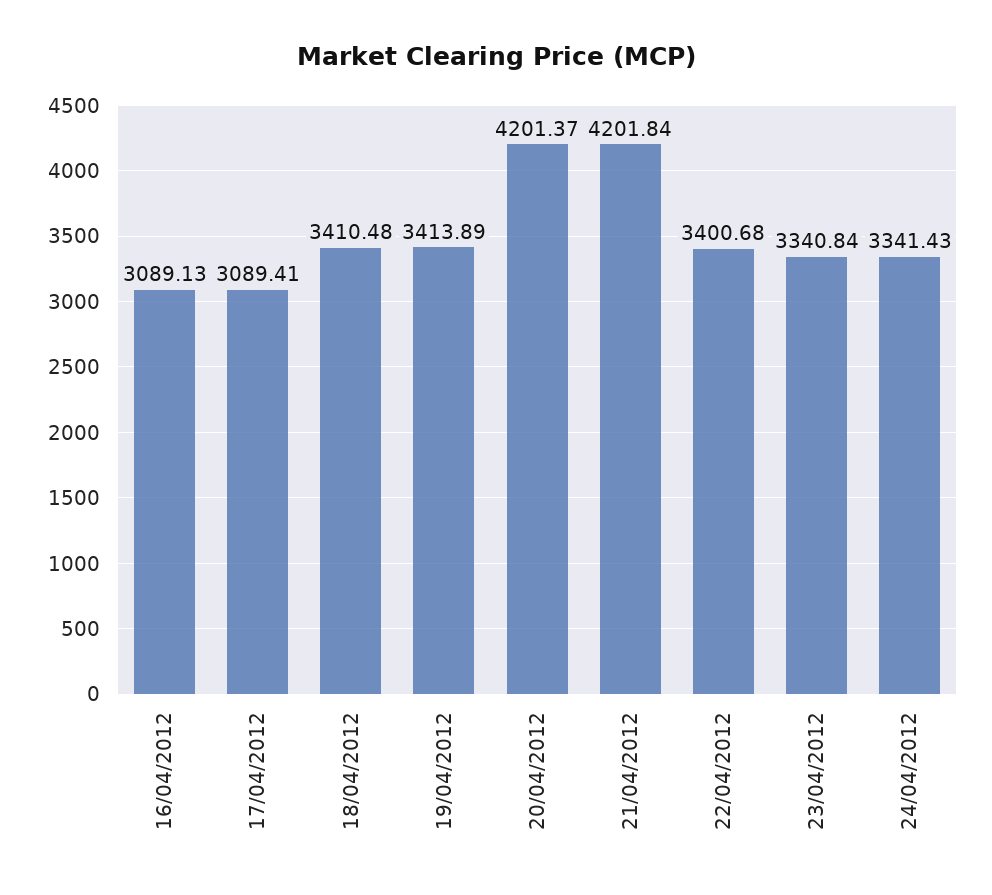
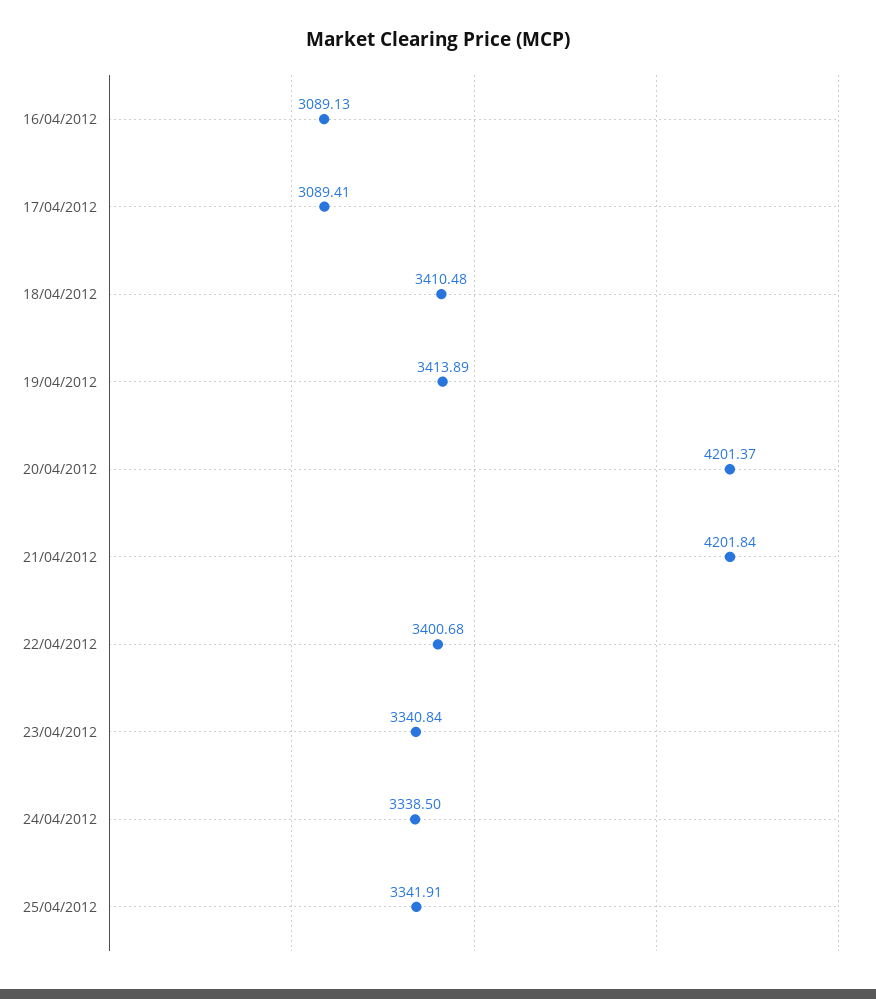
24/04/2012: 3341.43 -> 3338.5
25/04/2012: none -> 3341.91

